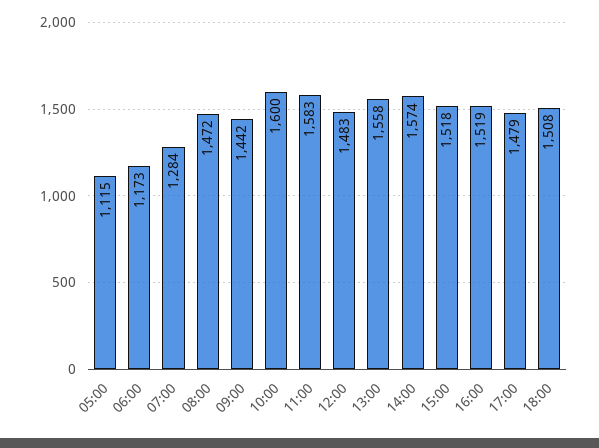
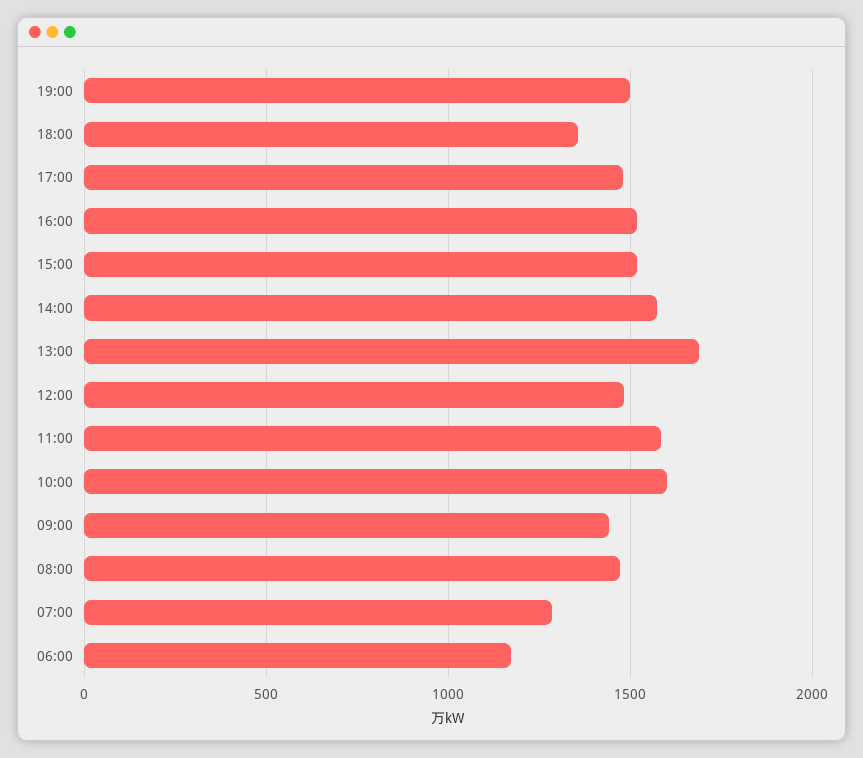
05:00: 1115 -> none
13:00: 1558 -> 1700
18:00: 1508 -> 1350
19:00: none -> 1500

